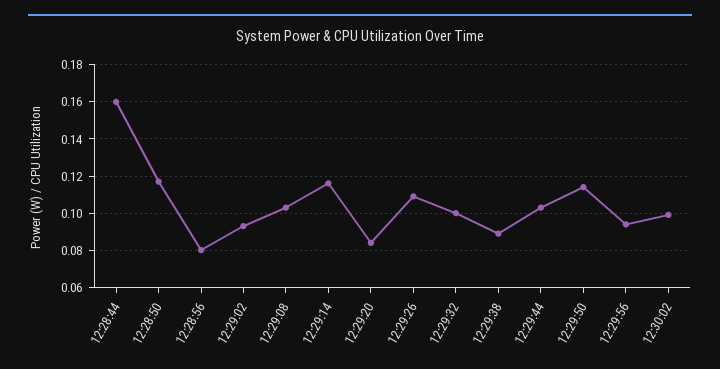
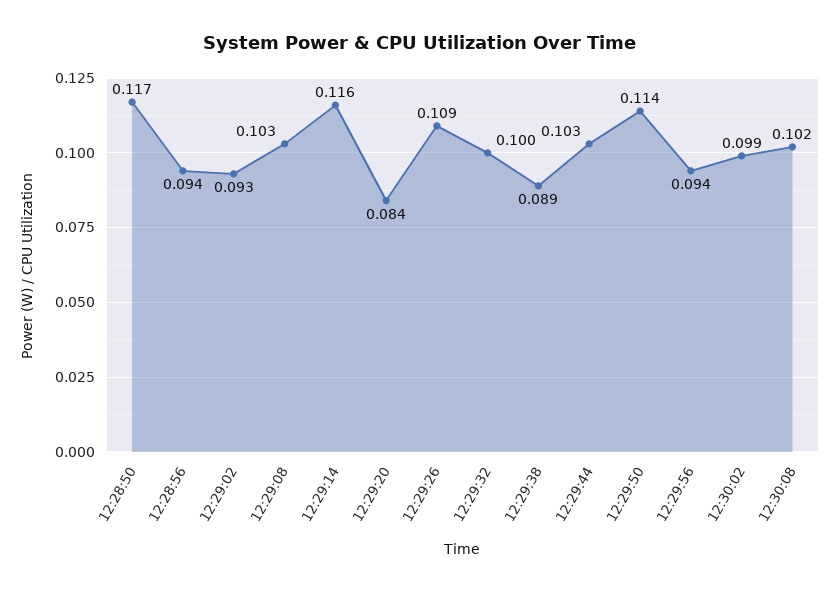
12:28:44: 0.16 -> none
12:28:56: 0.08 -> 0.094
12:30:08: none -> 0.102

